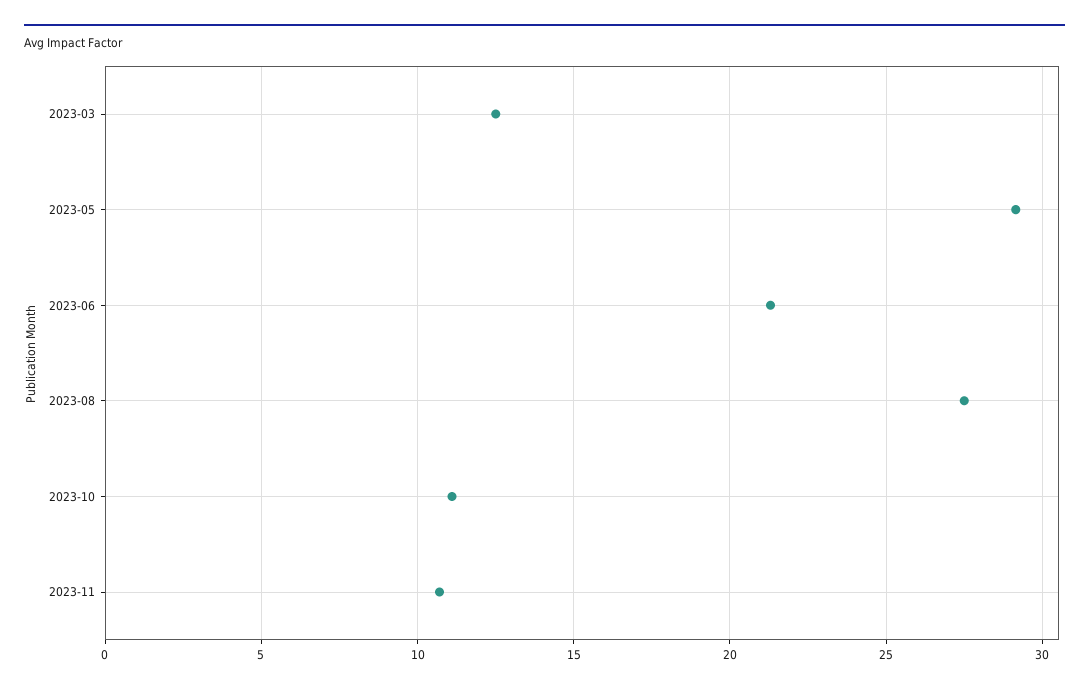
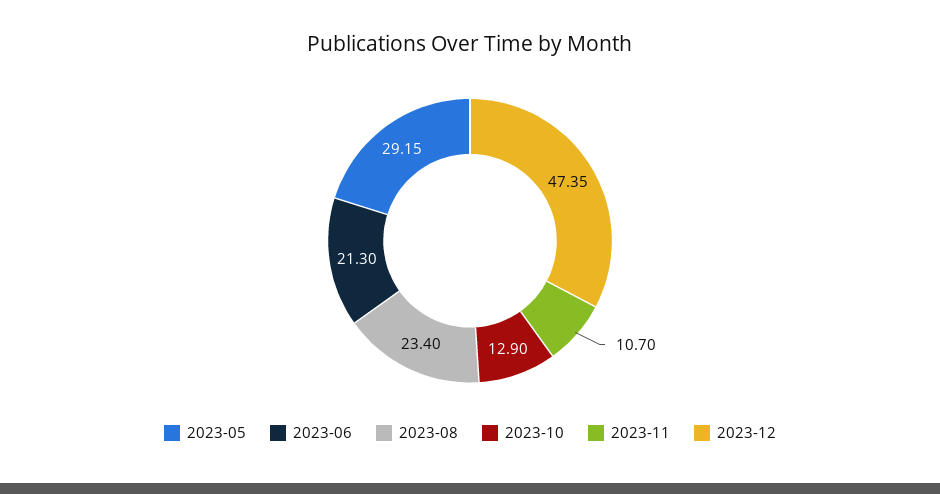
2023-03: 12.5 -> none
2023-08: 27.5 -> 23.4
2023-10: 11 -> 12.9
2023-12: none -> 47.35

